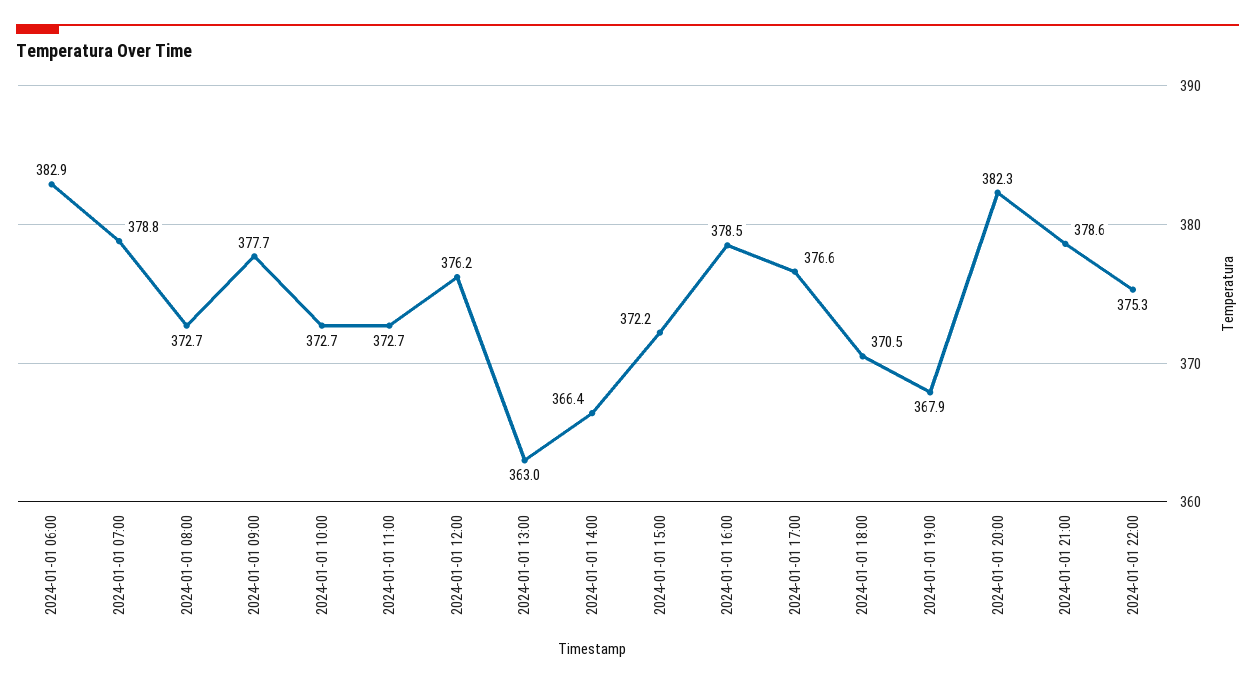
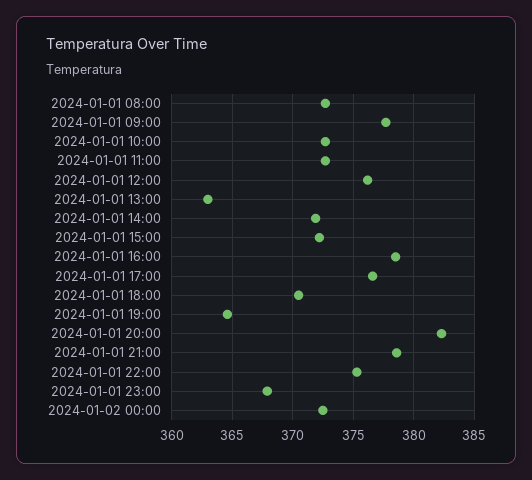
2024-01-01 06:00: 382.9 -> none
2024-01-01 07:00: 378.8 -> none
2024-01-01 14:00: 366.4 -> 372
2024-01-01 19:00: 367.9 -> 364.5
2024-01-01 23:00: none -> 368
2024-01-02 00:00: none -> 372.5

